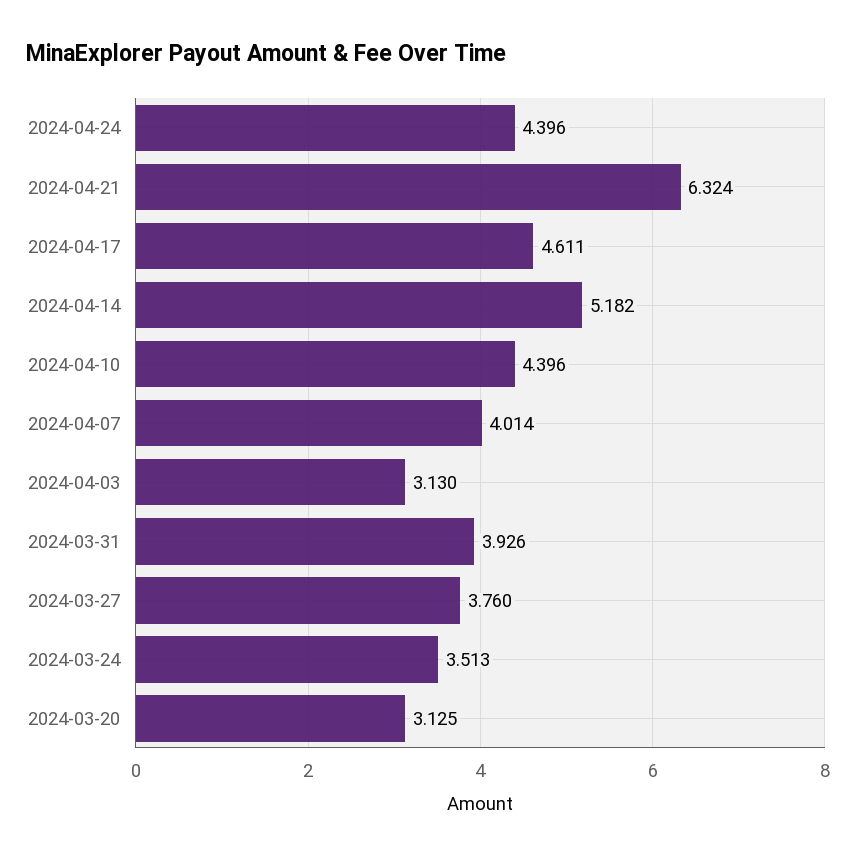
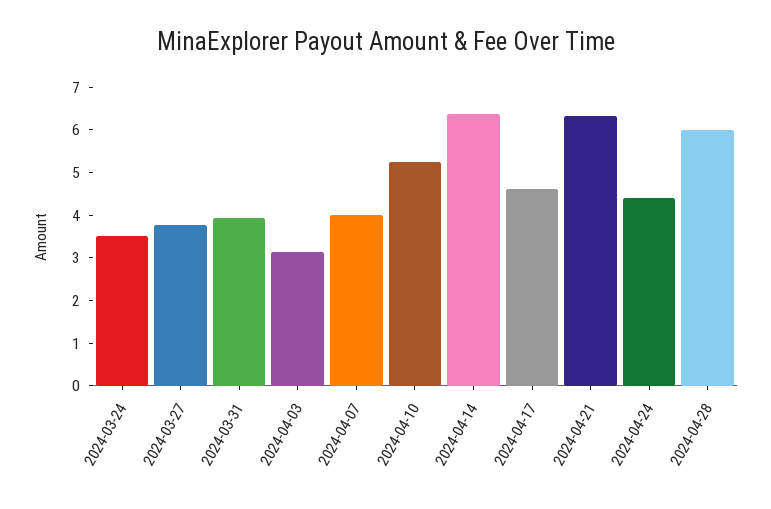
2024-04-14: 5.182 -> 6.4
2024-04-10: 4.396 -> 5.2
2024-03-20: 3.125 -> none
2024-04-28: none -> 6

